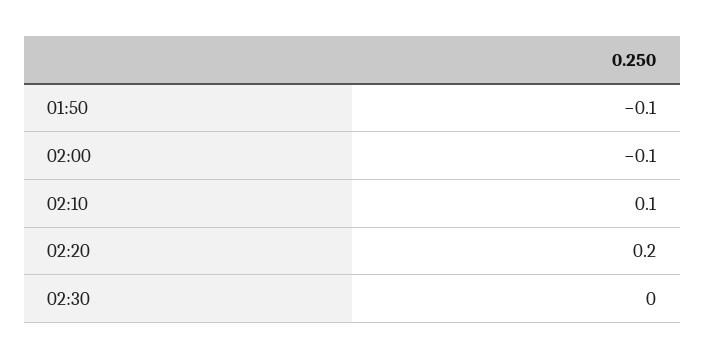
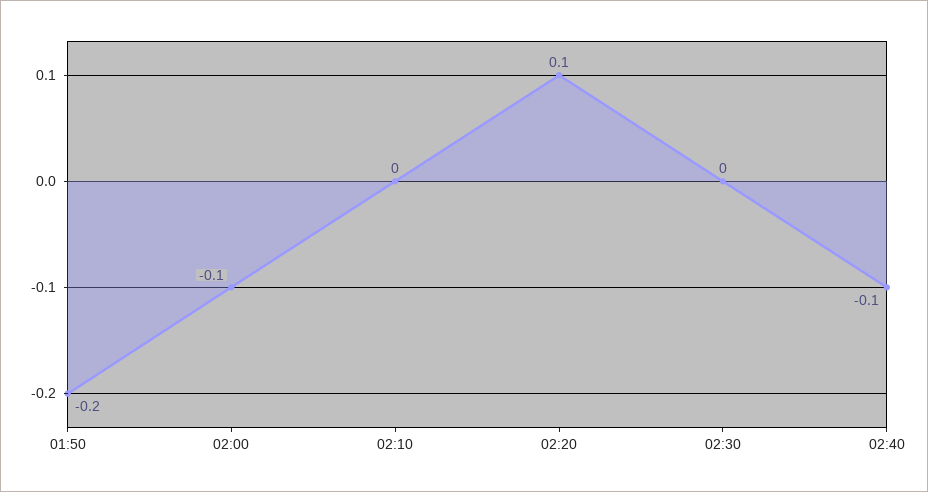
01:50: -0.1 -> -0.2
02:10: 0.1 -> 0
02:20: 0.2 -> 0.1
02:40: none -> -0.1

